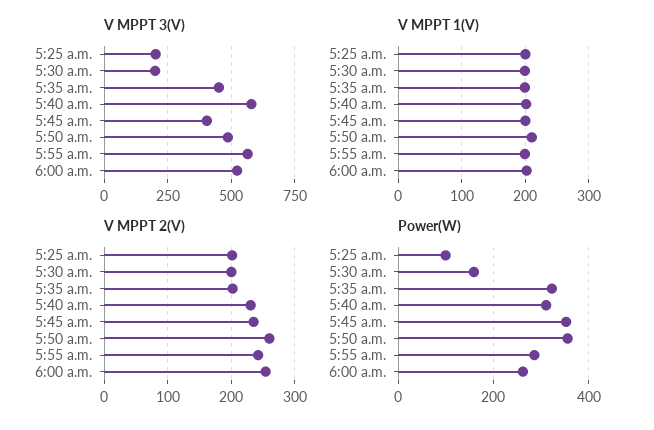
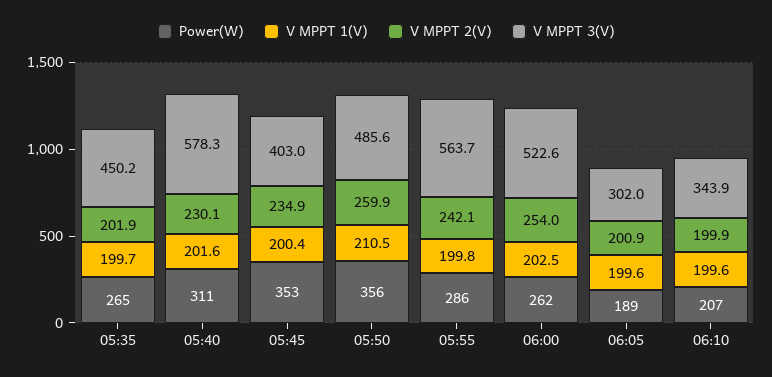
V MPPT 3(V), 5:25 a.m.: 200 -> none
V MPPT 3(V), 5:30 a.m.: 200 -> none
V MPPT 1(V), 5:25 a.m.: 200 -> none
V MPPT 1(V), 5:30 a.m.: 200 -> none
V MPPT 2(V), 5:25 a.m.: 200 -> none
V MPPT 2(V), 5:30 a.m.: 200 -> none
Power(W), 5:25 a.m.: 100 -> none
Power(W), 5:30 a.m.: 160 -> none
Power(W), 5:35 a.m.: 320 -> 265
Power(W), 06:05: none -> 189
V MPPT 1(V), 06:05: none -> 199.6
V MPPT 2(V), 06:05: none -> 200.9
V MPPT 3(V), 06:05: none -> 302
Power(W), 06:10: none -> 207
V MPPT 1(V), 06:10: none -> 199.6
V MPPT 2(V), 06:10: none -> 199.9
V MPPT 3(V), 06:10: none -> 343.9

